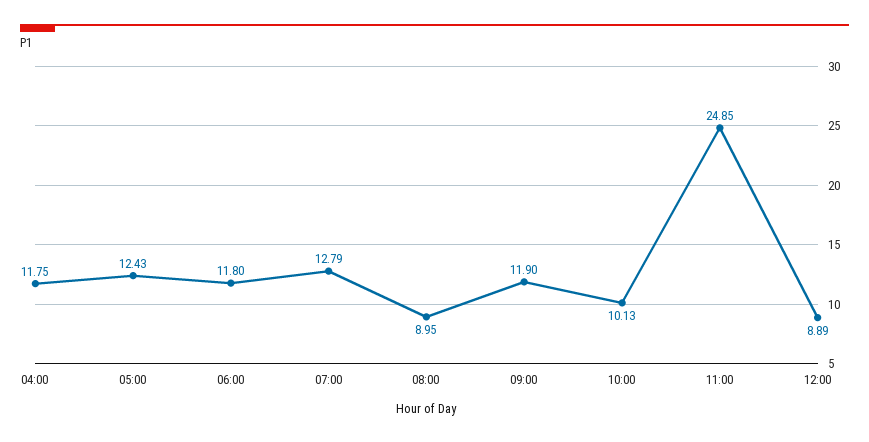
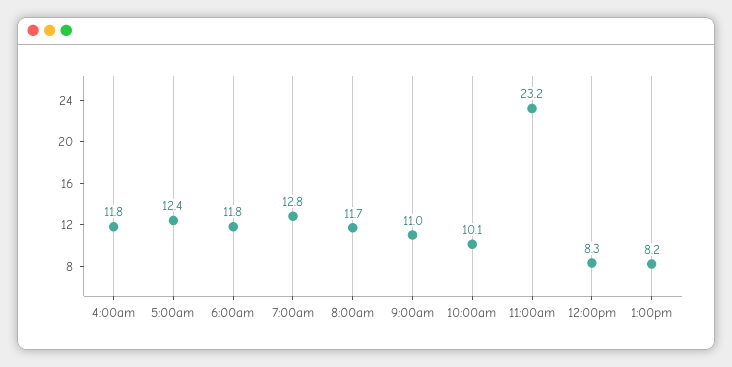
08:00: 8.95 -> 11.7
09:00: 11.9 -> 11
11:00: 24.85 -> 23.2
12:00: 8.89 -> 8.3
1:00pm: none -> 8.2

